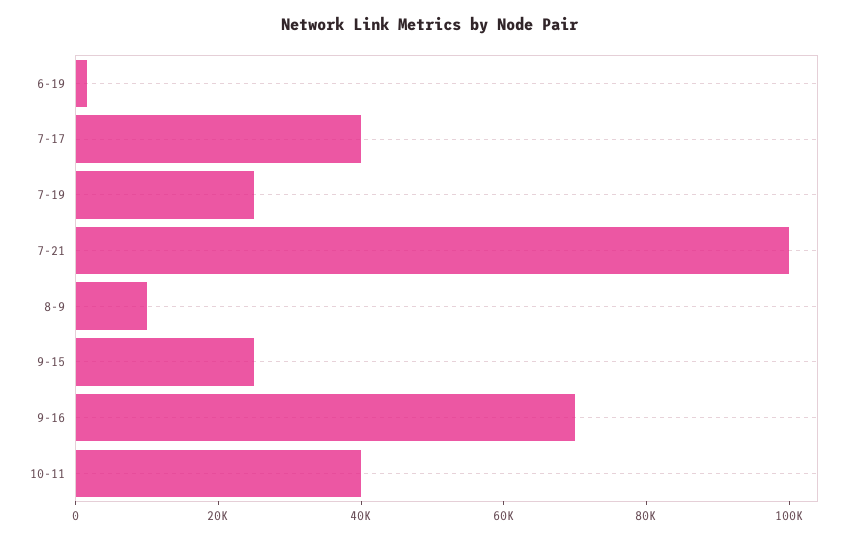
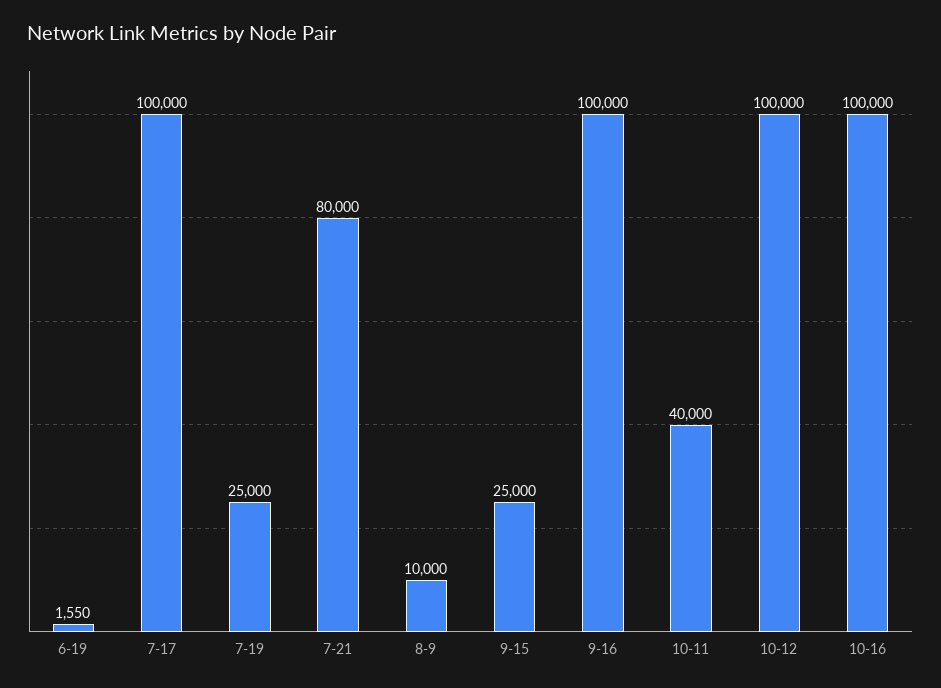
7-17: 40000 -> 100000
7-21: 100000 -> 80000
9-16: 70000 -> 100000
10-12: none -> 100000
10-16: none -> 100000

